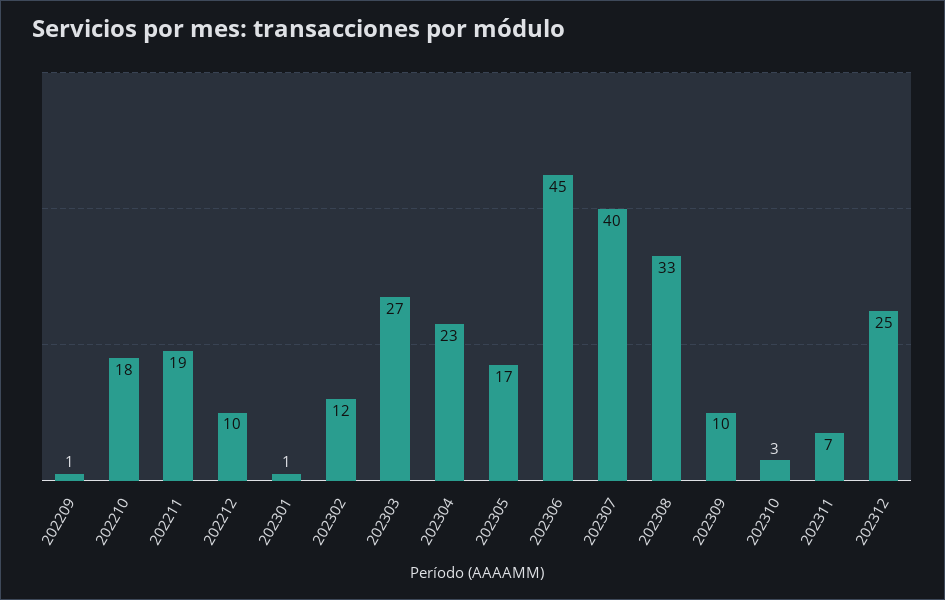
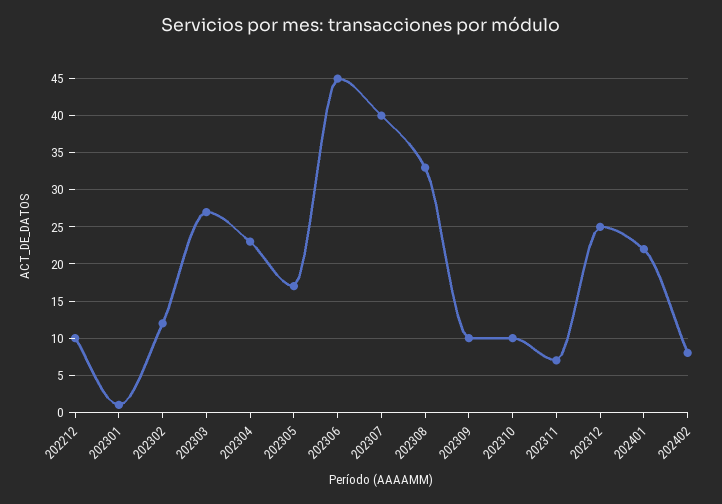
202209: 1 -> none
202210: 18 -> none
202211: 19 -> none
202310: 3 -> 10
202401: none -> 22
202402: none -> 8

